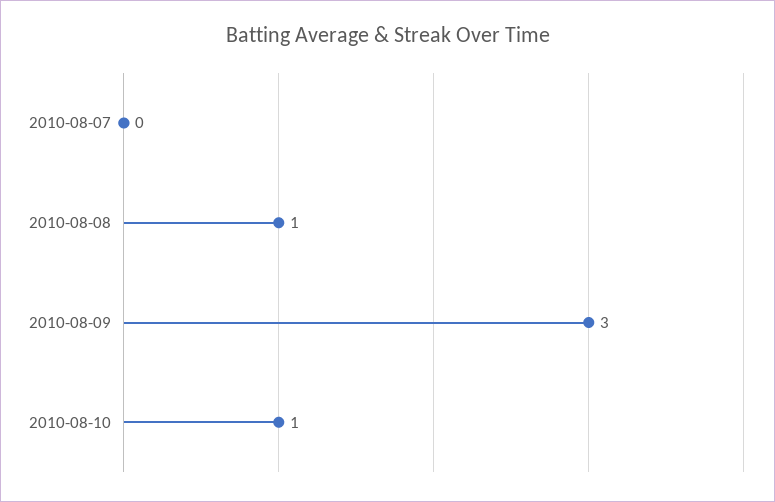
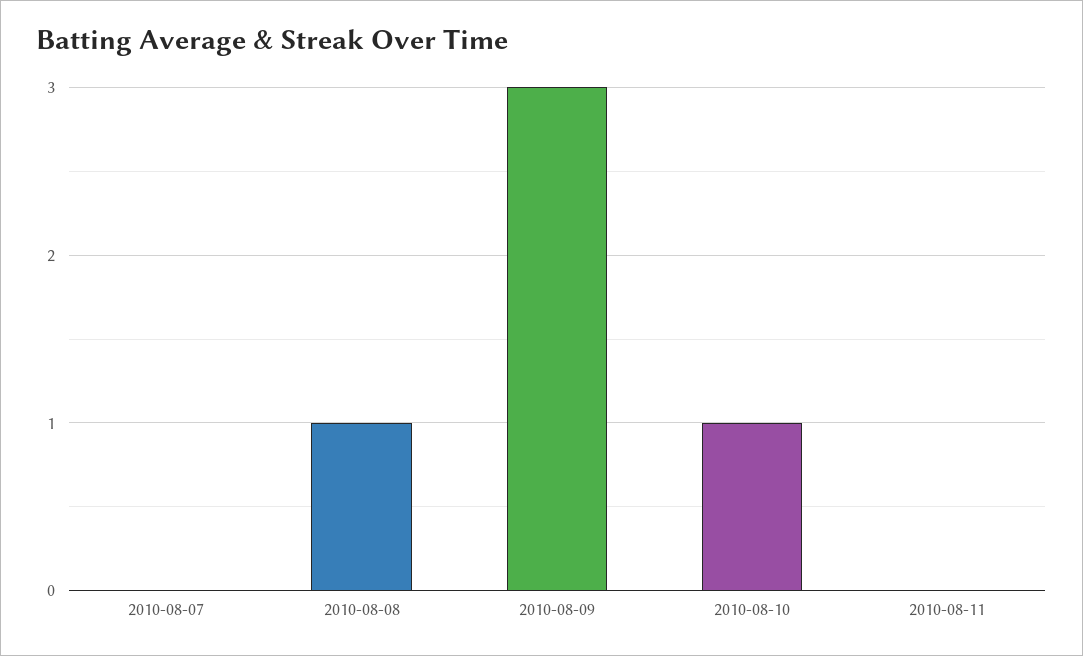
2010-08-11: none -> 0

